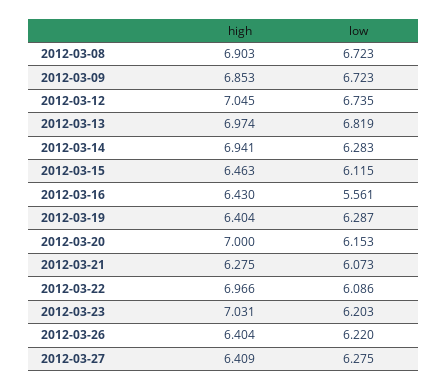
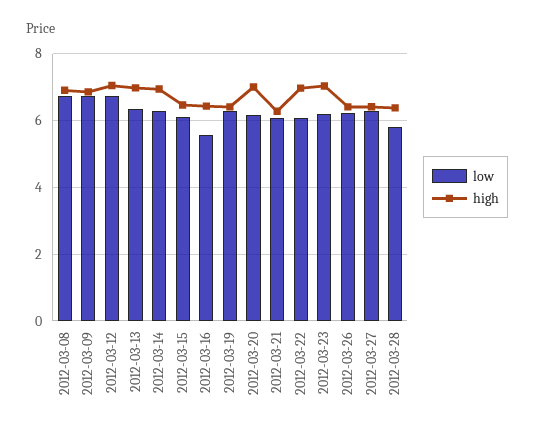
low, 2012-03-13: 6.819 -> 6.4
low, 2012-03-28: none -> 5.8
high, 2012-03-28: none -> 6.4

